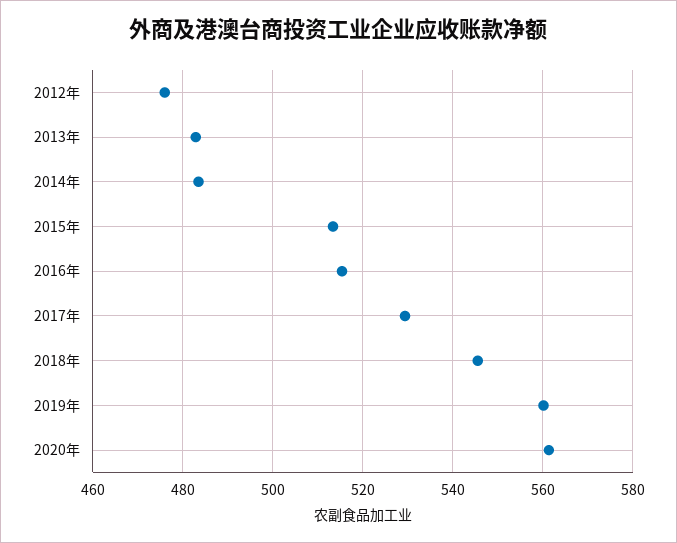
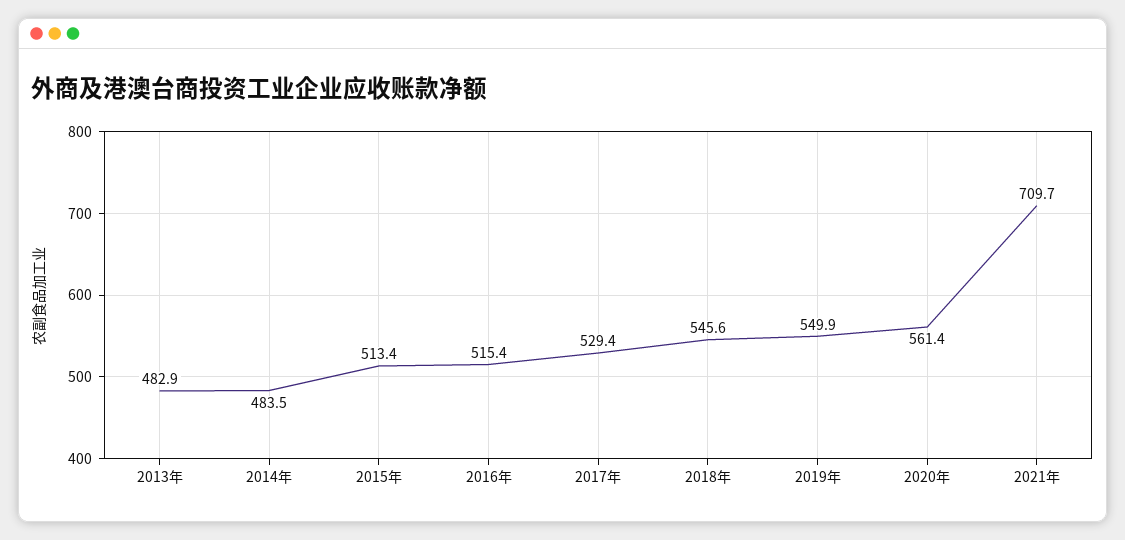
2012年: 476 -> none
2019年: 560 -> 549.9
2021年: none -> 709.7

